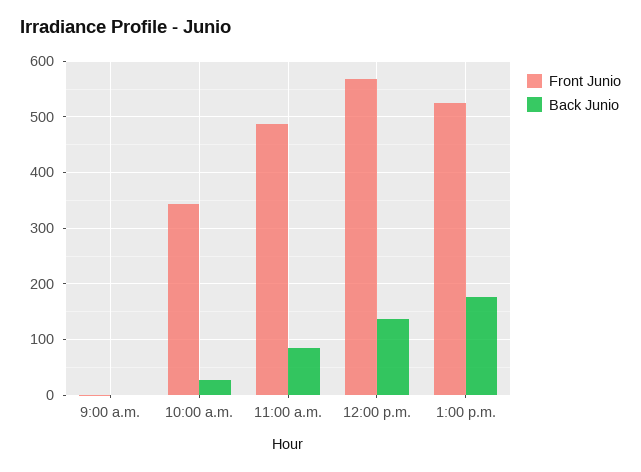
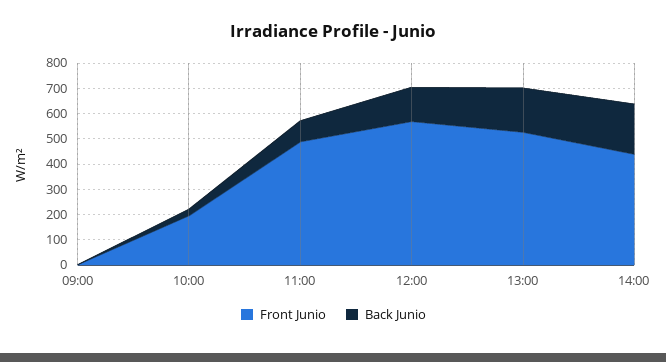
Front Junio, 10:00 a.m.: 340 -> 200
Front Junio, 14:00: none -> 450
Back Junio, 14:00: none -> 200

